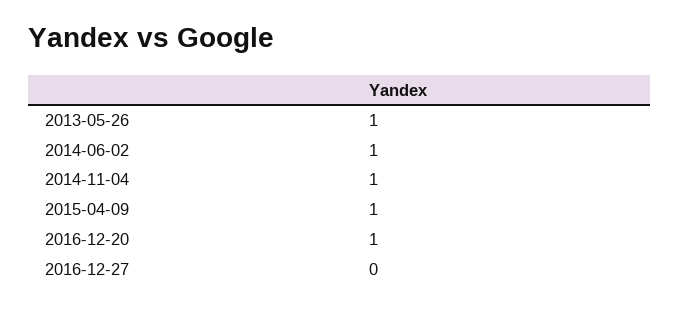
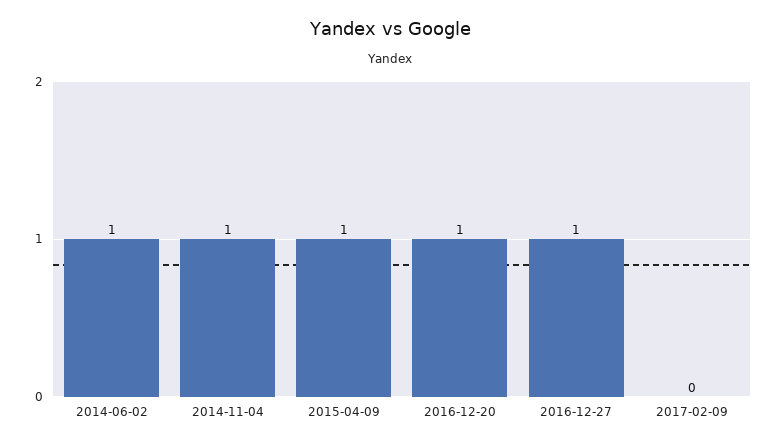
2013-05-26: 1 -> none
2016-12-27: 0 -> 1
2017-02-09: none -> 0

